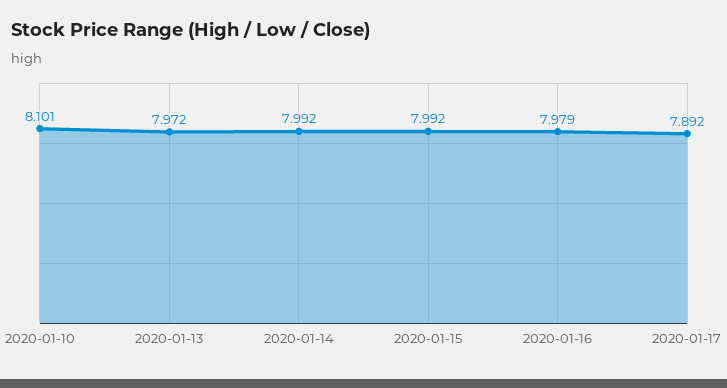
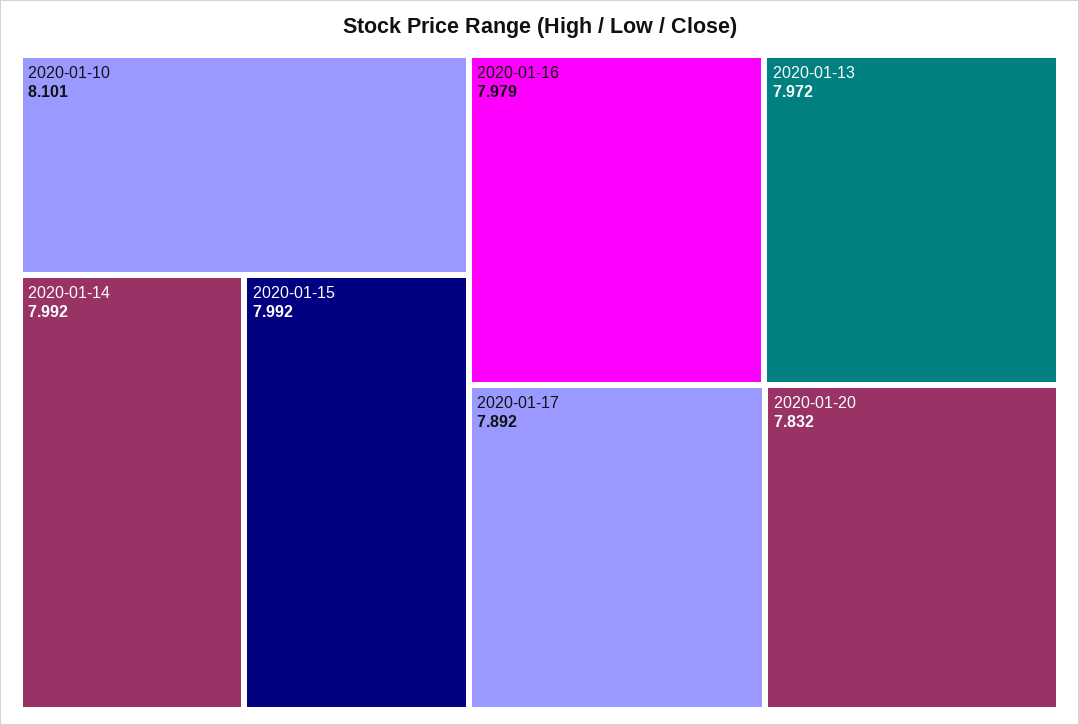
2020-01-20: none -> 7.832

